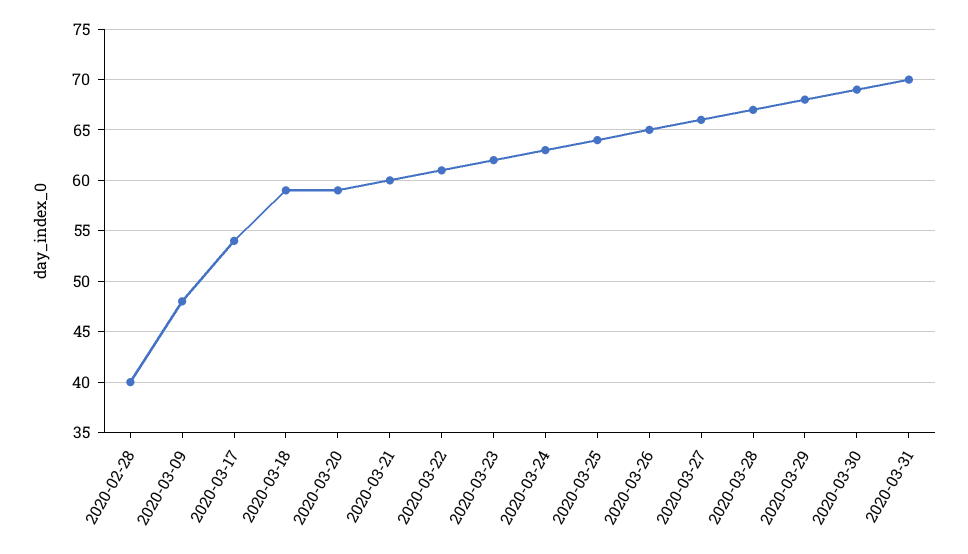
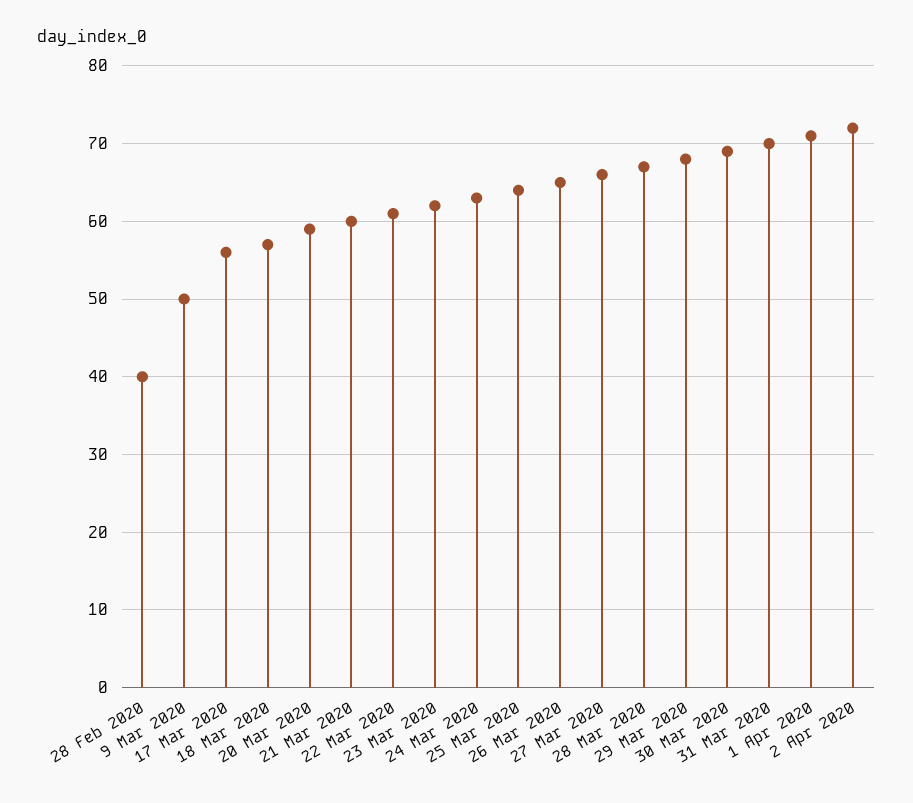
2020-03-09: 48 -> 50
2020-03-17: 54 -> 56
2020-03-18: 59 -> 57
1 Apr 2020: none -> 71
2 Apr 2020: none -> 72

